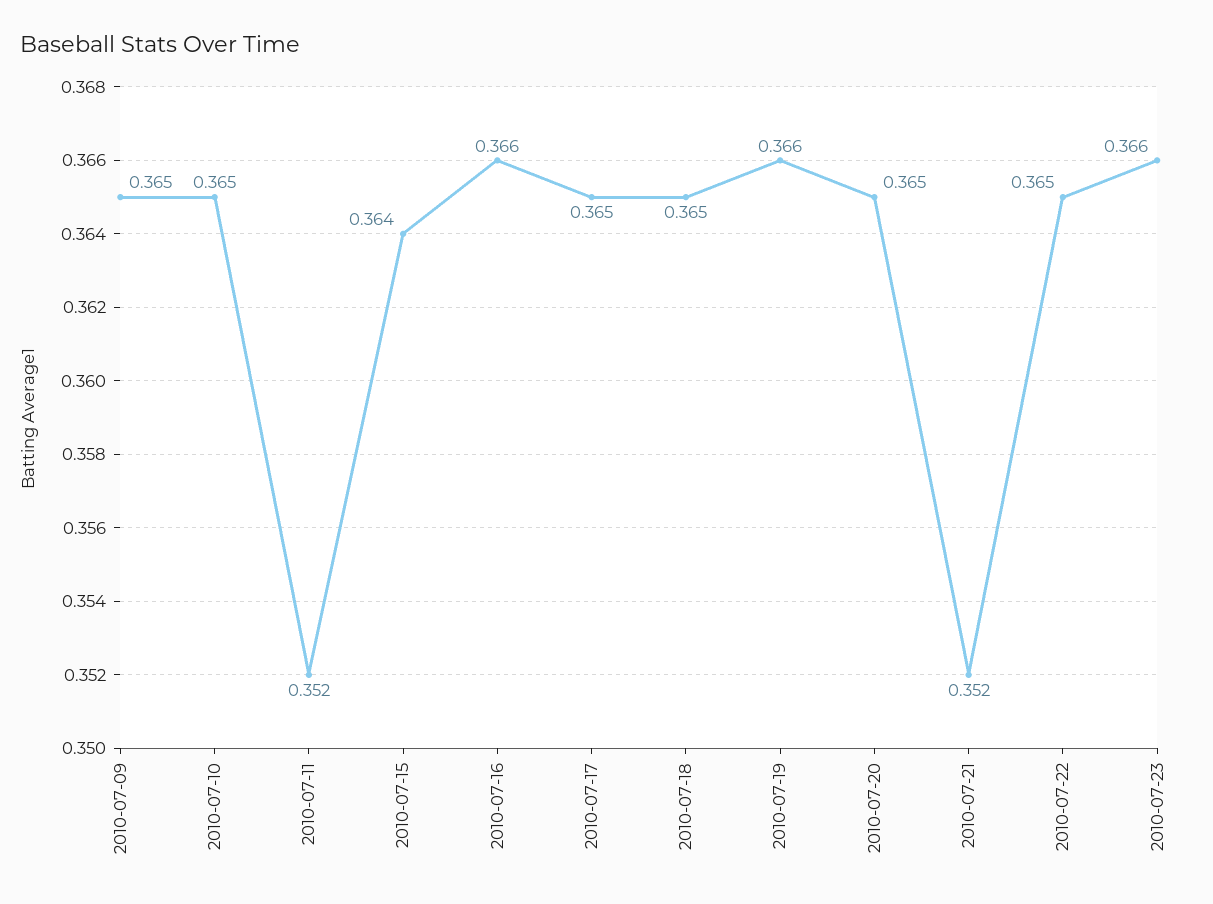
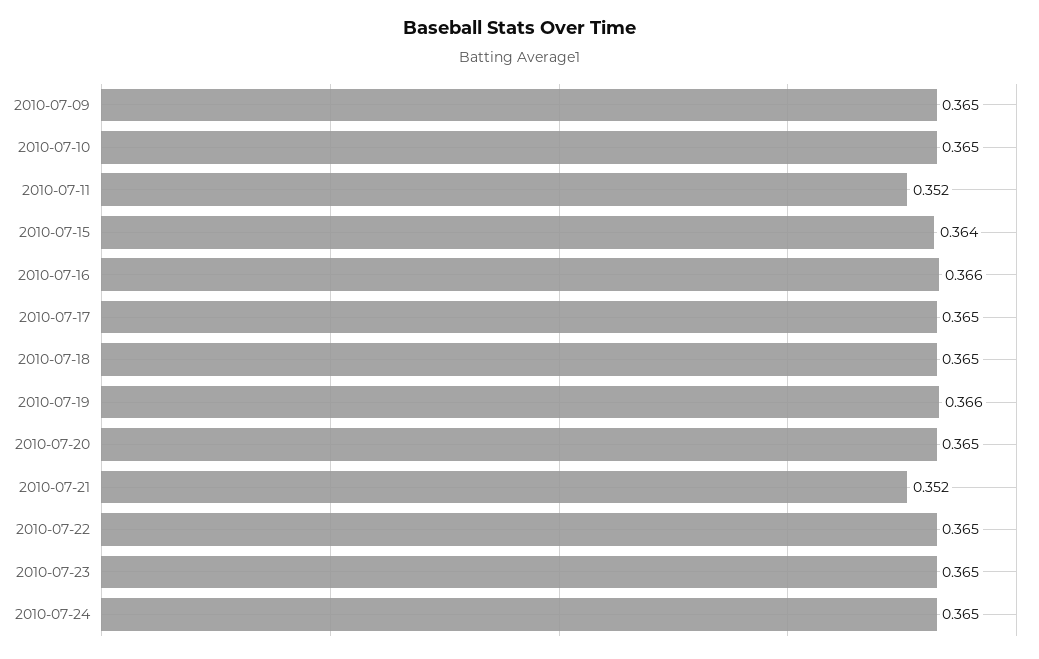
2010-07-23: 0.366 -> 0.365
2010-07-24: none -> 0.365

